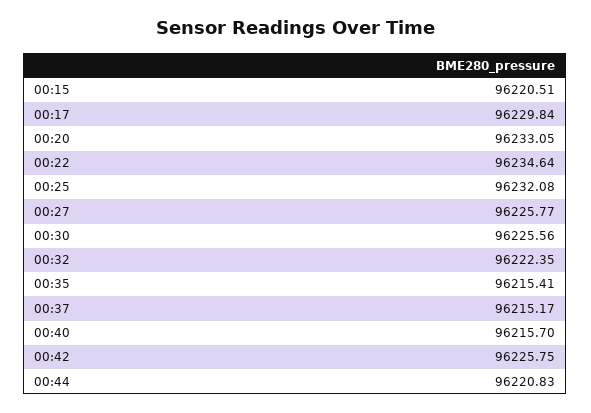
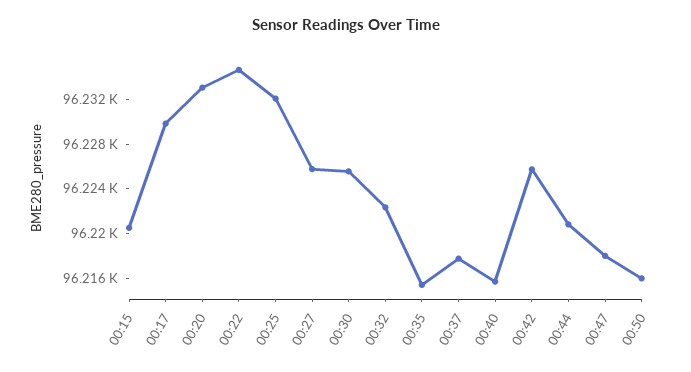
00:37: 96215.17 -> 96218
00:47: none -> 96218
00:50: none -> 96216

